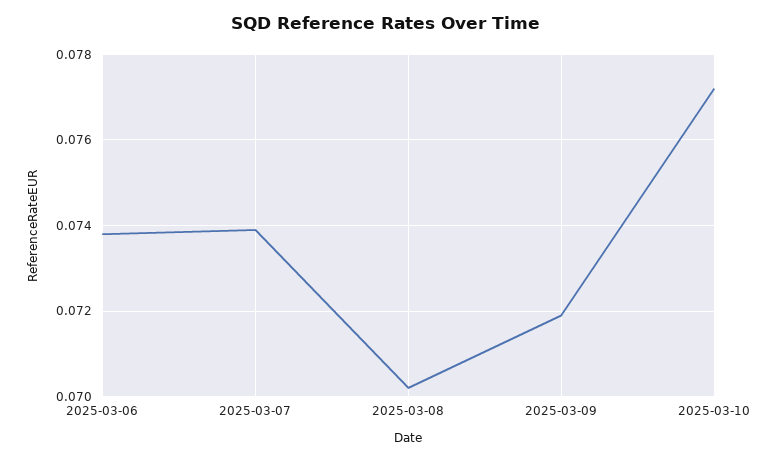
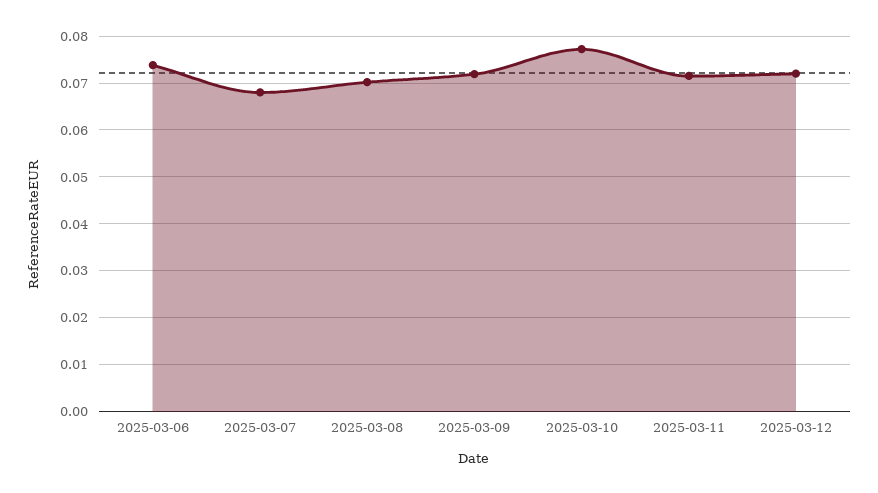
2025-03-07: 0.074 -> 0.068
2025-03-11: none -> 0.072
2025-03-12: none -> 0.072

